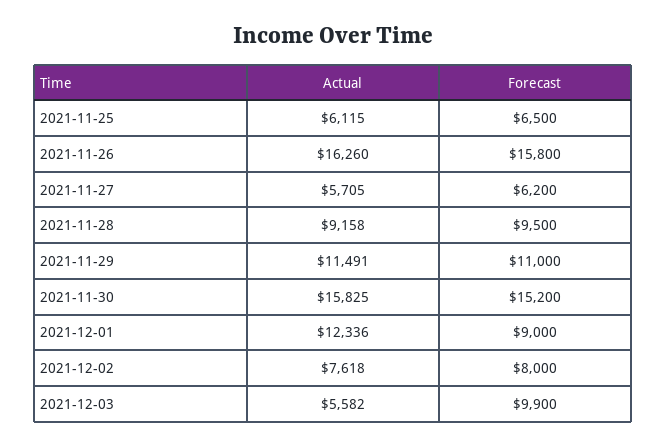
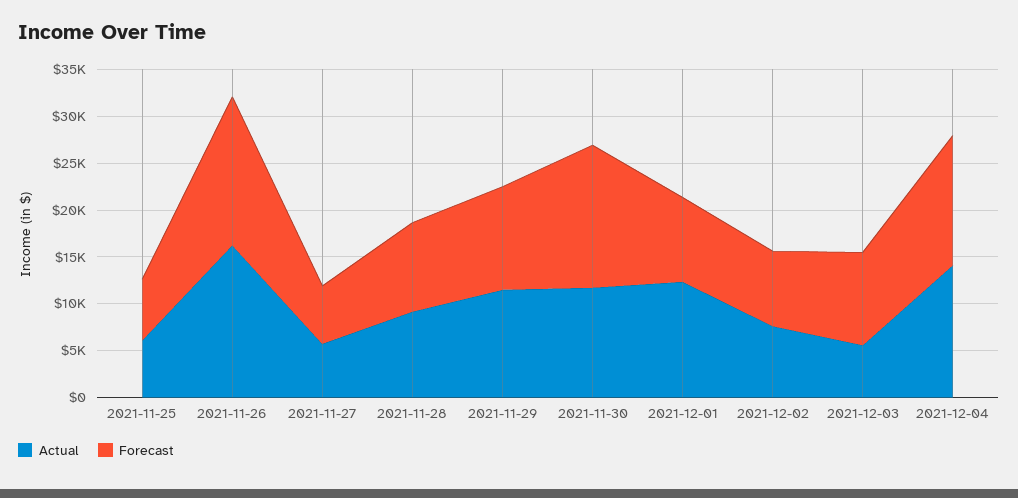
Actual, 2021-11-30: 15825 -> 12000
Actual, 2021-12-04: none -> 14000
Forecast, 2021-12-04: none -> 14000

